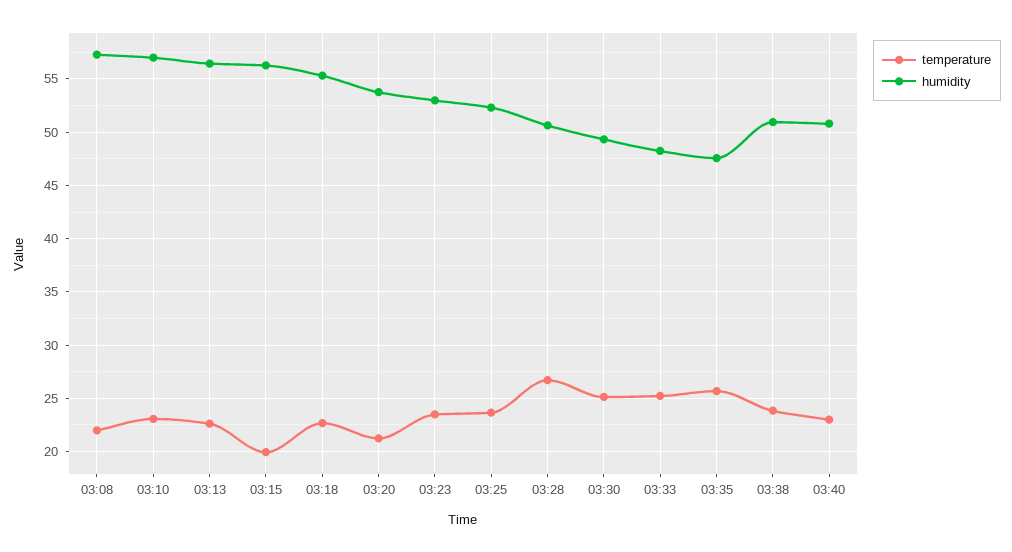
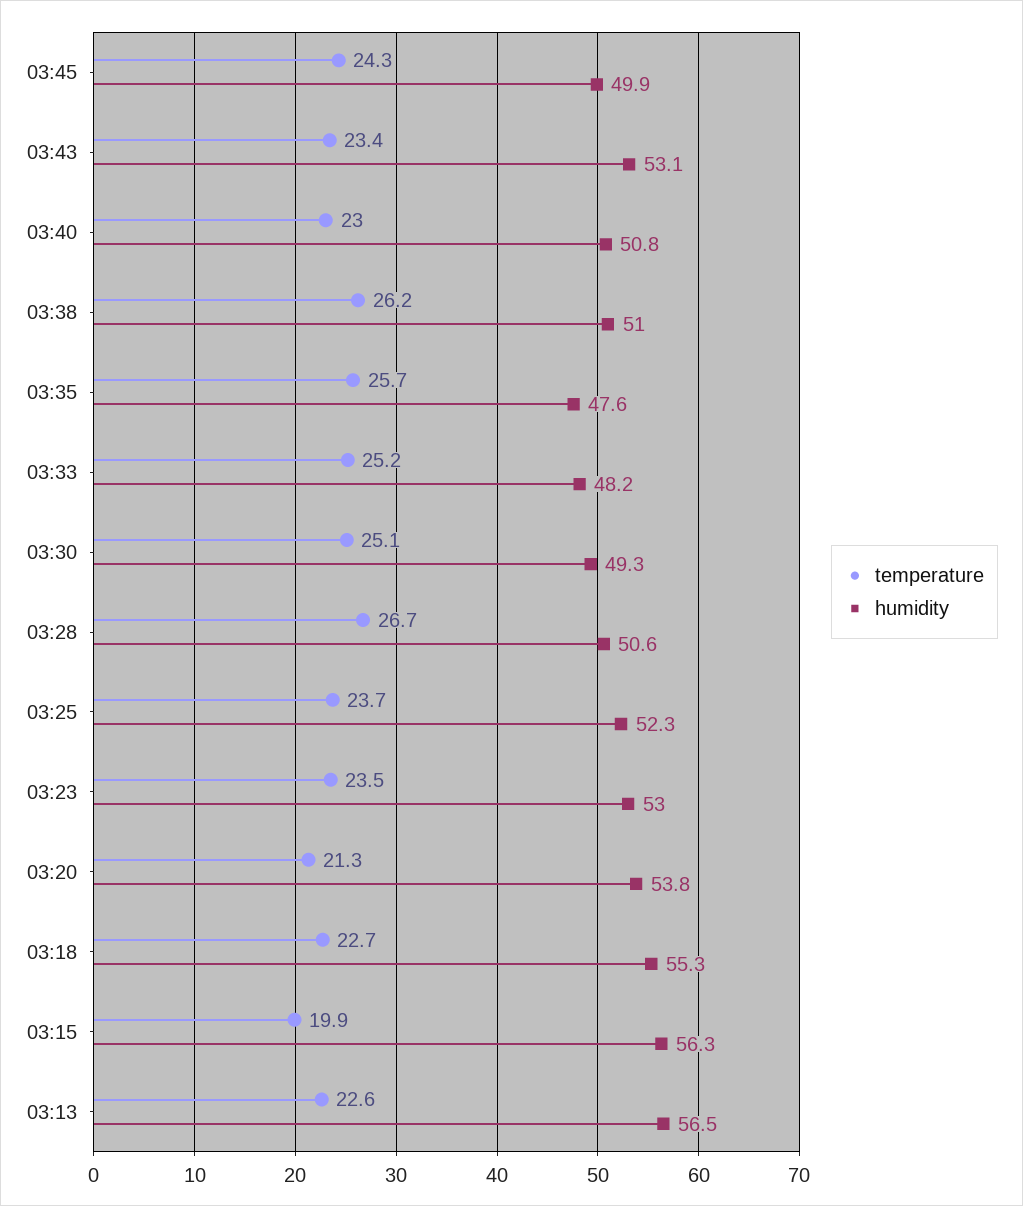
temperature, 03:08: 22 -> none
humidity, 03:08: 57 -> none
temperature, 03:10: 23 -> none
humidity, 03:10: 57 -> none
temperature, 03:38: 24 -> 26.2
temperature, 03:45: none -> 24.3
humidity, 03:45: none -> 49.9
temperature, 03:43: none -> 23.4
humidity, 03:43: none -> 53.1

